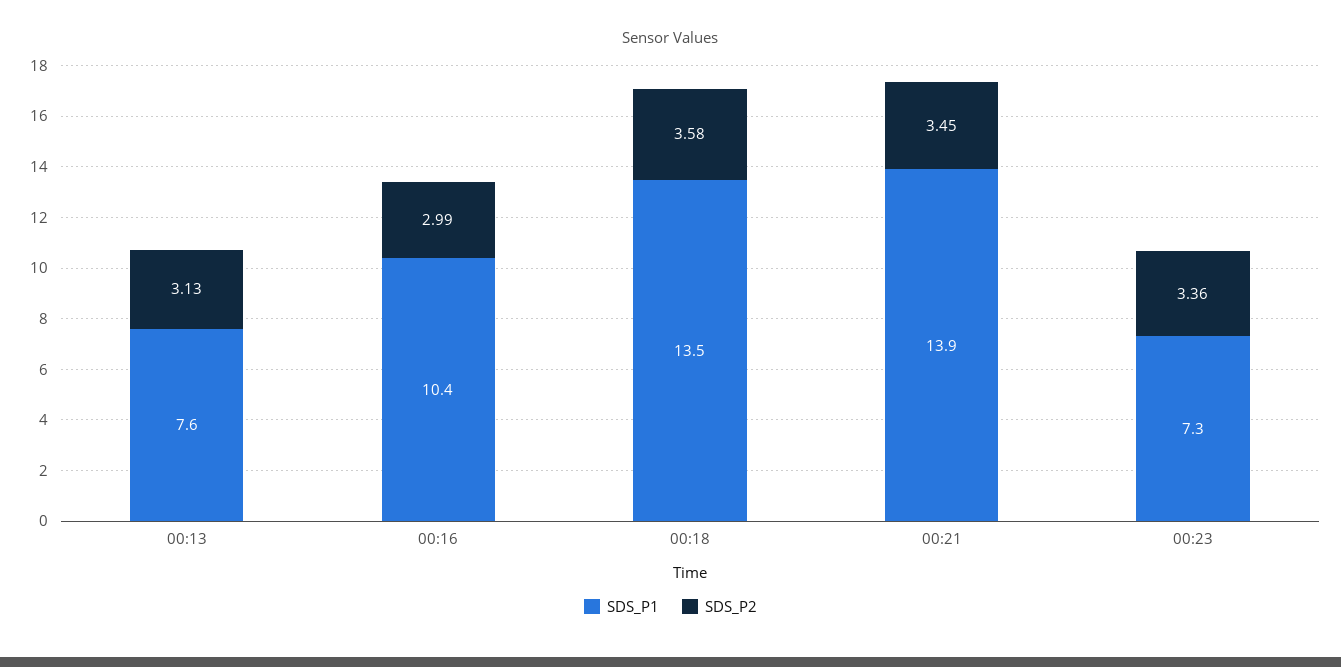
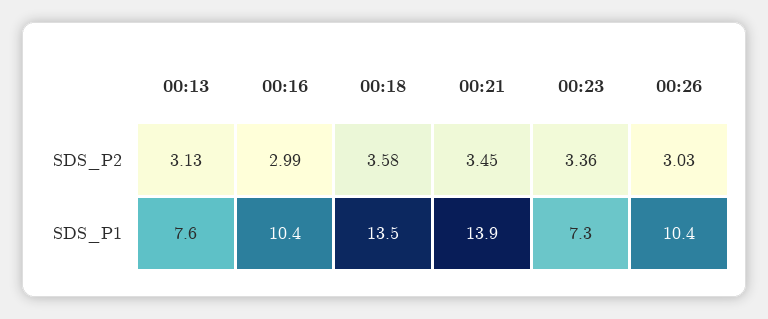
SDS_P2, 00:26: none -> 3.03
SDS_P1, 00:26: none -> 10.4

